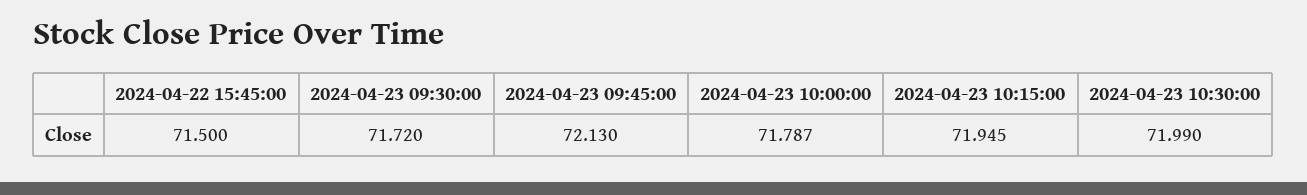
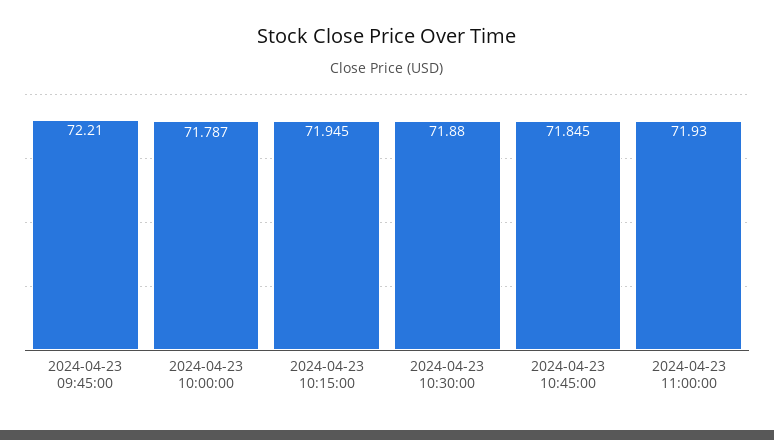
2024-04-22 15:45:00: 71.5 -> none
2024-04-23 09:30:00: 71.72 -> none
2024-04-23 09:45:00: 72.13 -> 72.21
2024-04-23 10:30:00: 71.99 -> 71.88
2024-04-23 10:45:00: none -> 71.845
2024-04-23 11:00:00: none -> 71.93

